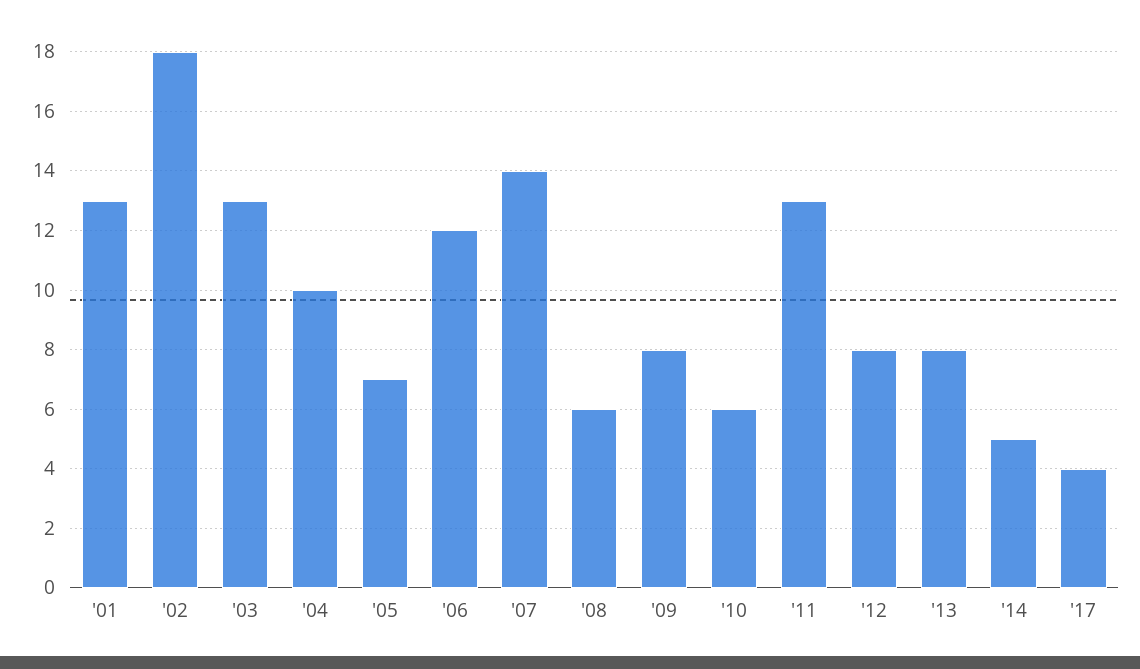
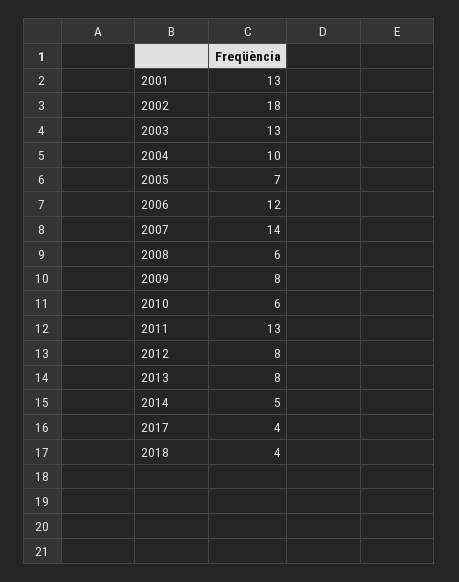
2018: none -> 4

